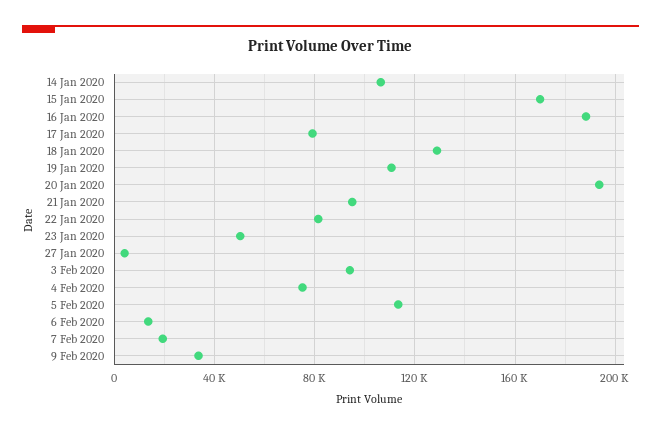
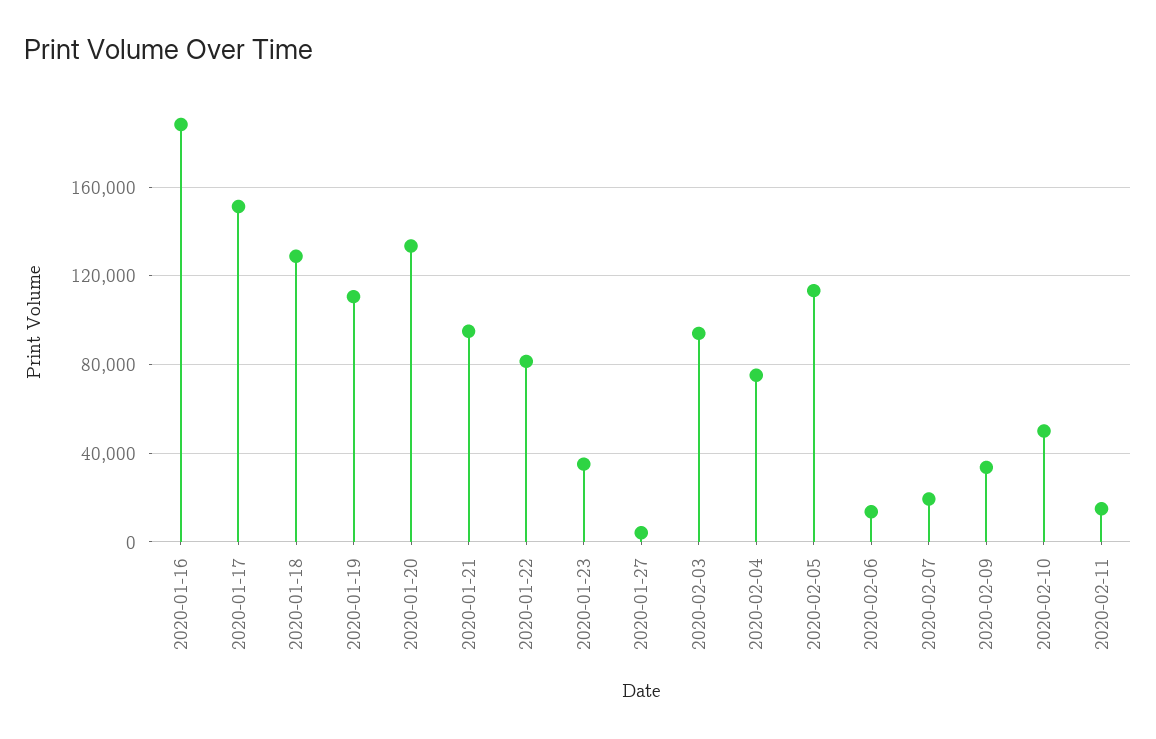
14 Jan 2020: 105000 -> none
15 Jan 2020: 170000 -> none
17 Jan 2020: 80000 -> 150000
20 Jan 2020: 195000 -> 135000
23 Jan 2020: 50000 -> 35000
2020-02-10: none -> 50000
2020-02-11: none -> 15000

